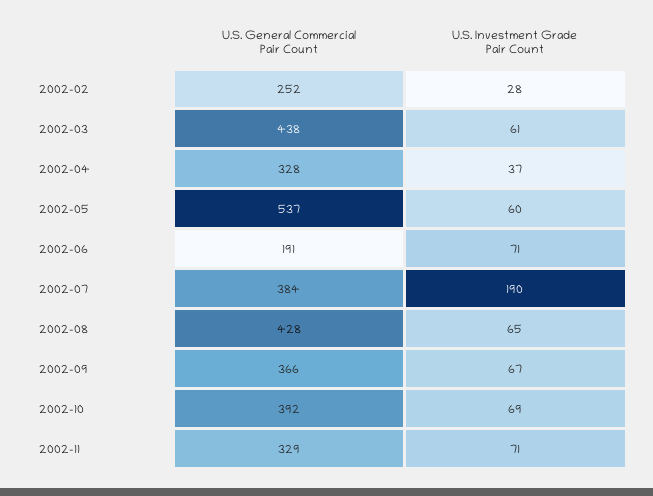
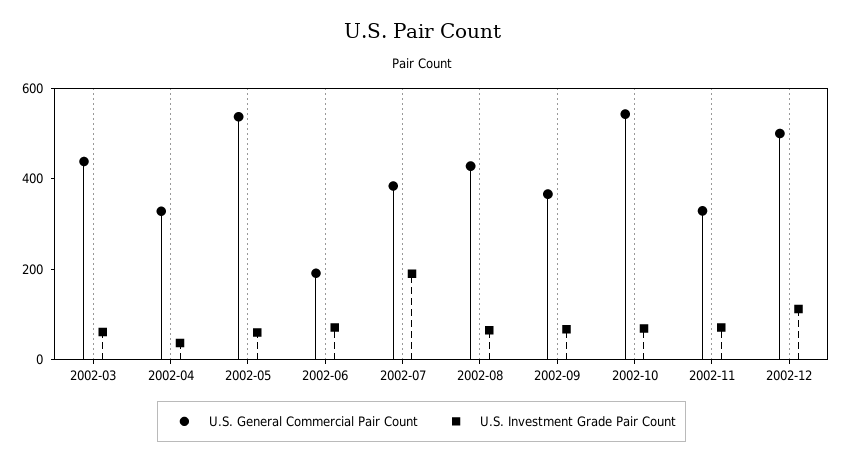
U.S. General Commercial Pair Count, 2002-02: 252 -> none
U.S. Investment Grade Pair Count, 2002-02: 28 -> none
U.S. General Commercial Pair Count, 2002-10: 392 -> 550
U.S. General Commercial Pair Count, 2002-12: none -> 500
U.S. Investment Grade Pair Count, 2002-12: none -> 100

